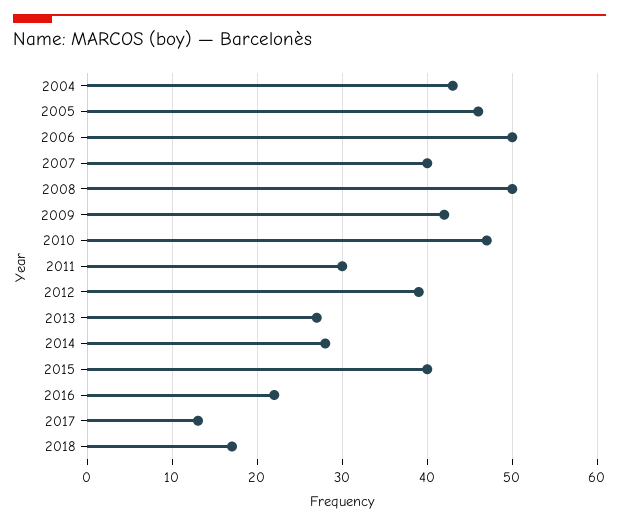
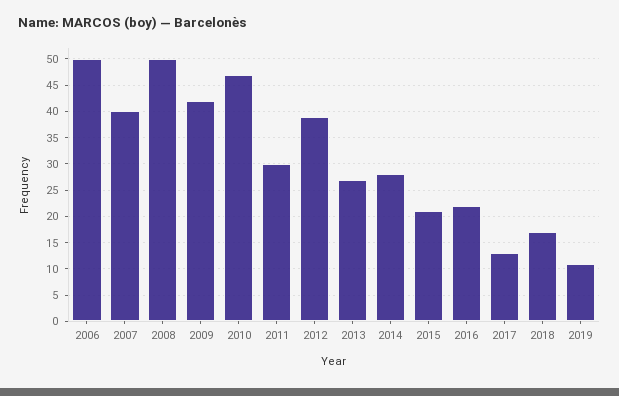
2004: 43 -> none
2005: 46 -> none
2015: 40 -> 20
2019: none -> 10

